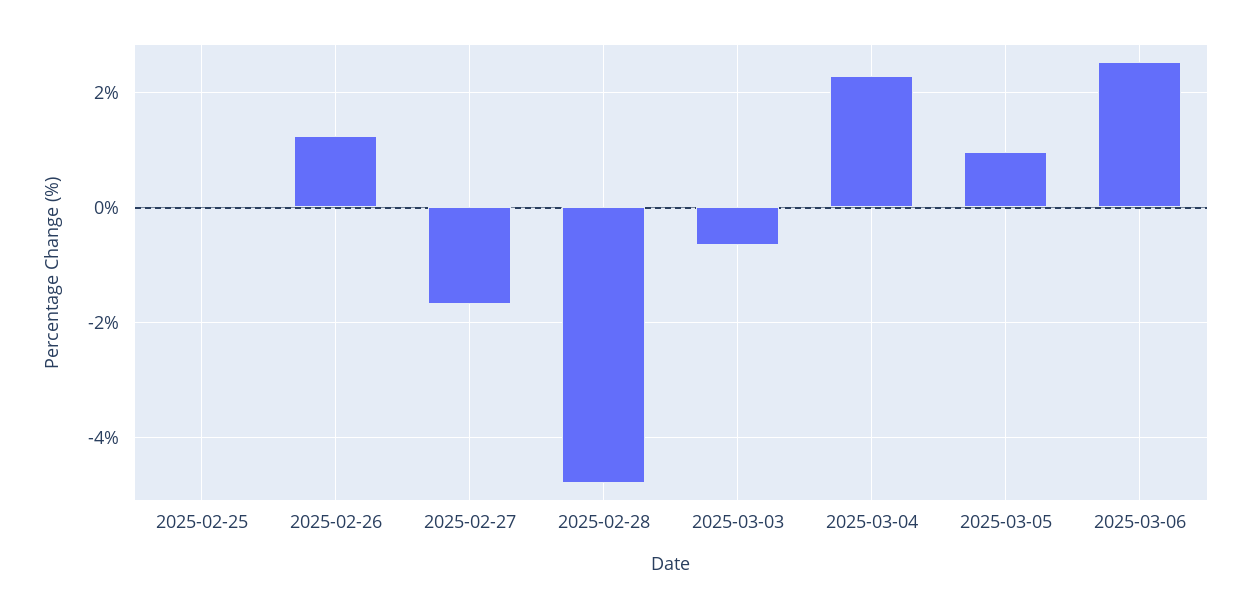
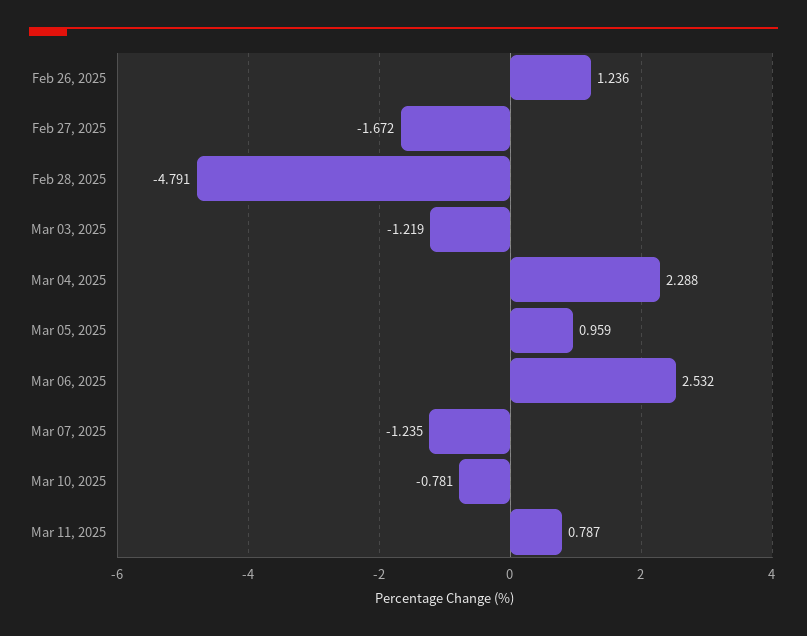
2025-02-25: 0 -> none
2025-03-03: -0.6 -> -1.219
Mar 07, 2025: none -> -1.235
Mar 10, 2025: none -> -0.781
Mar 11, 2025: none -> 0.787

